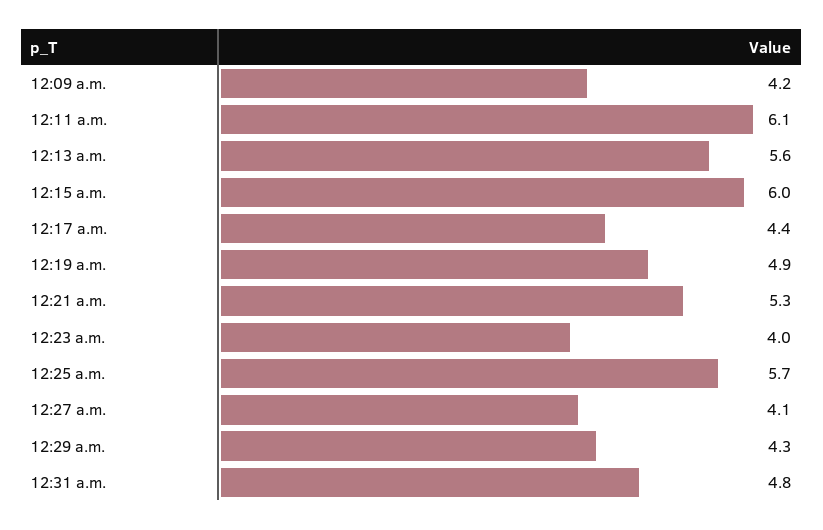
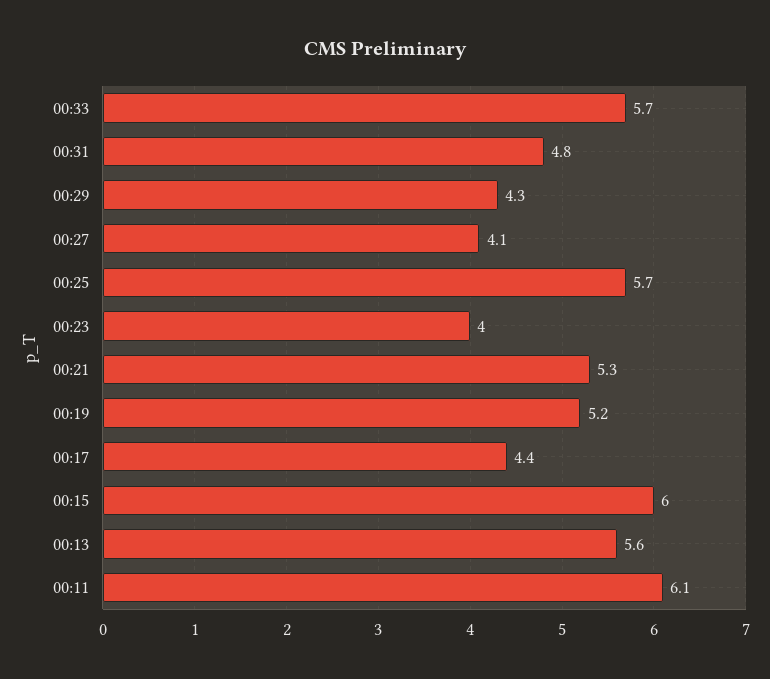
12:09 a.m.: 4.2 -> none
12:19 a.m.: 4.9 -> 5.2
00:33: none -> 5.7

